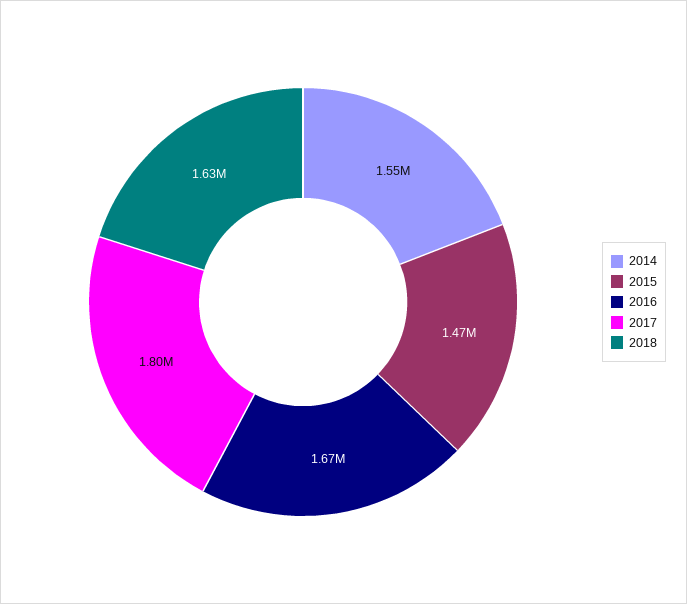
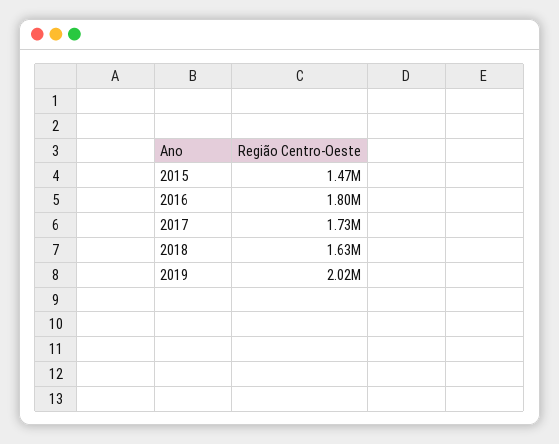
2014: 1550000 -> none
2016: 1670000 -> 1800000
2017: 1800000 -> 1730000
2019: none -> 2020000

